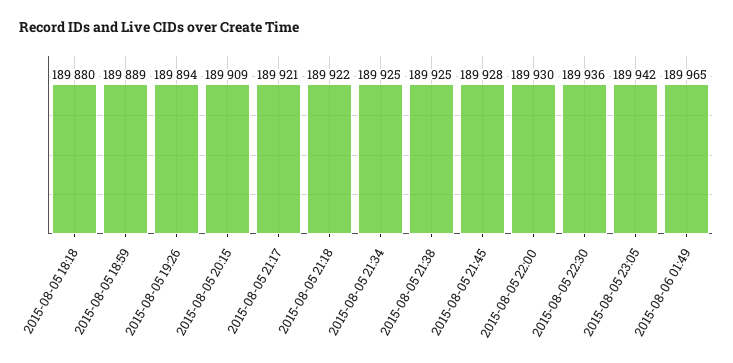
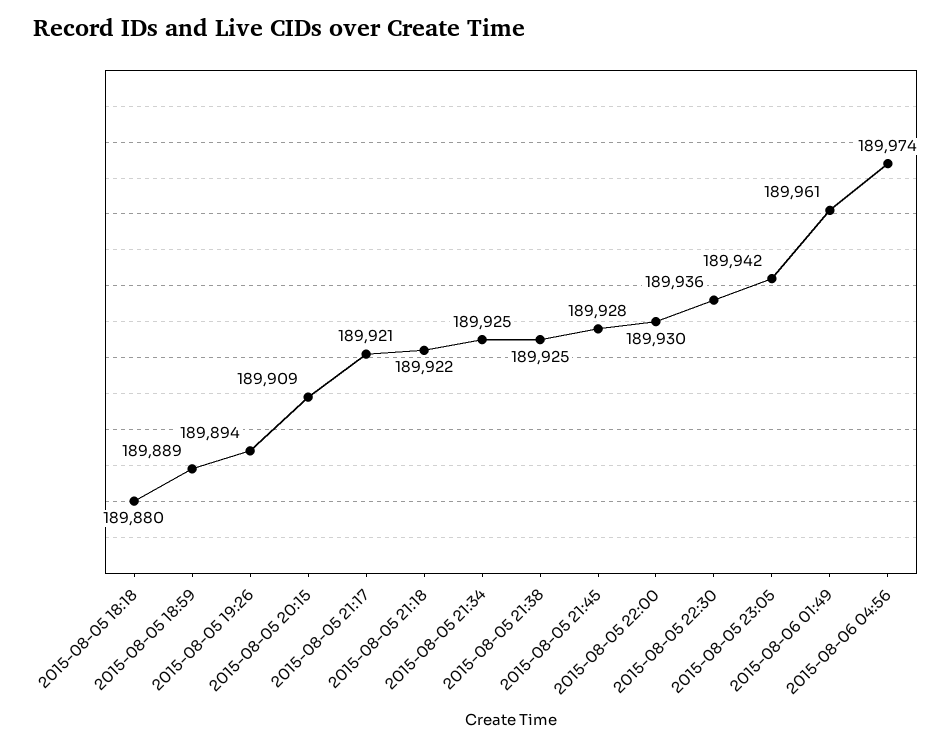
2015-08-06 01:49: 189965 -> 189961
2015-08-06 04:56: none -> 189974

